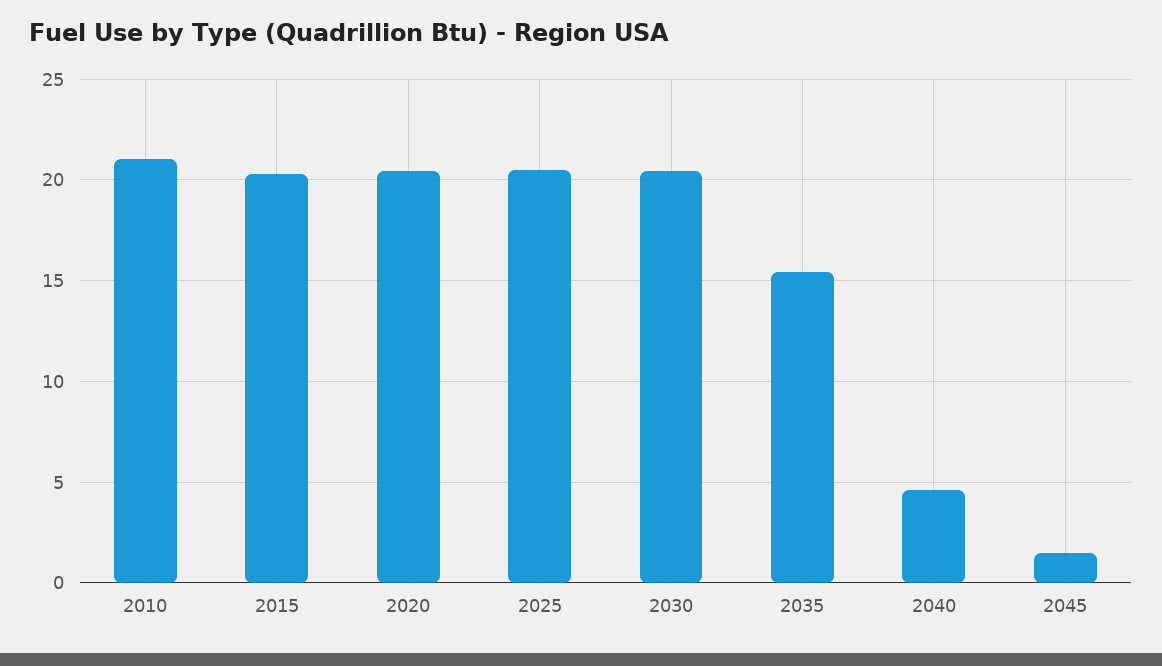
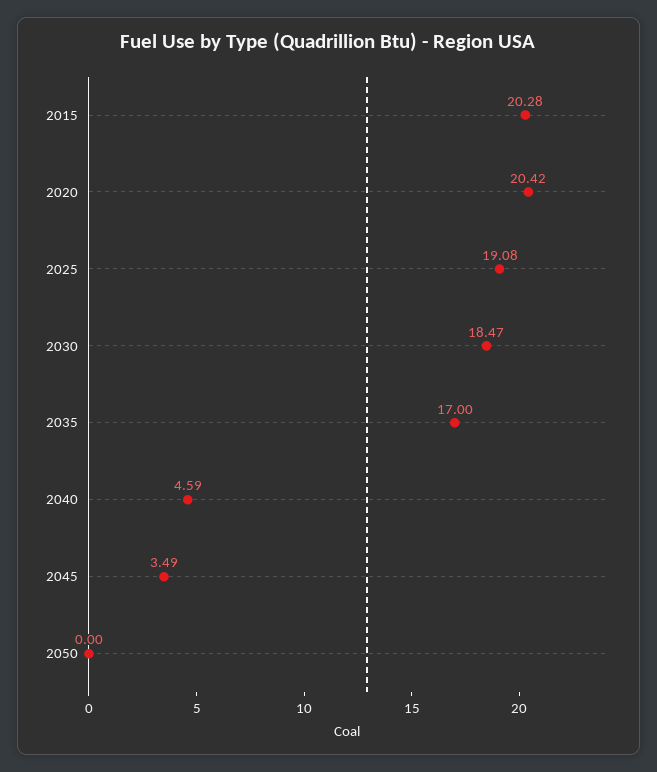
2010: 21 -> none
2025: 20.5 -> 19.08
2030: 20.5 -> 18.47
2035: 15.5 -> 17
2045: 1.5 -> 3.49
2050: none -> 0

